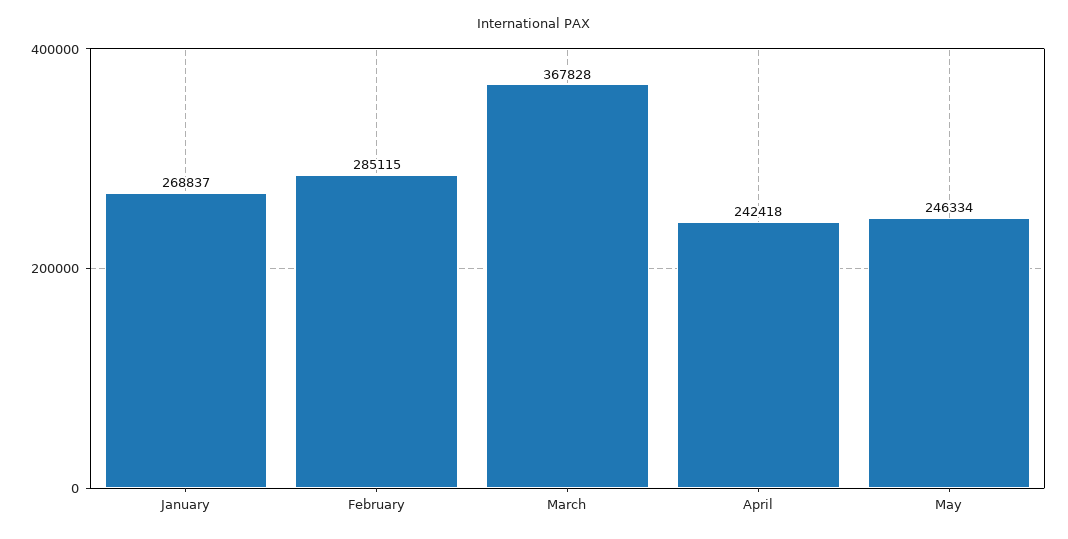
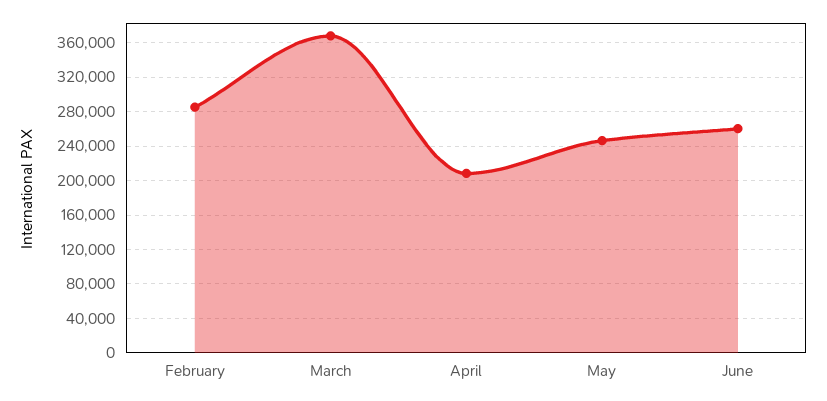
January: 268837 -> none
April: 242418 -> 210000
June: none -> 260000

